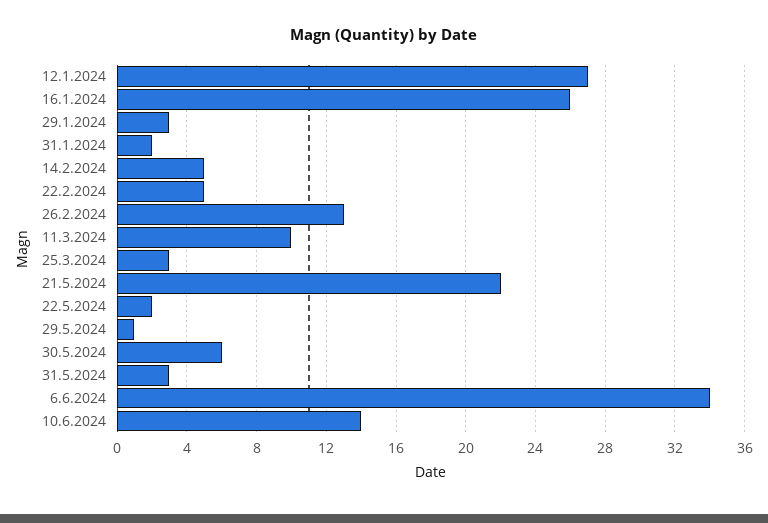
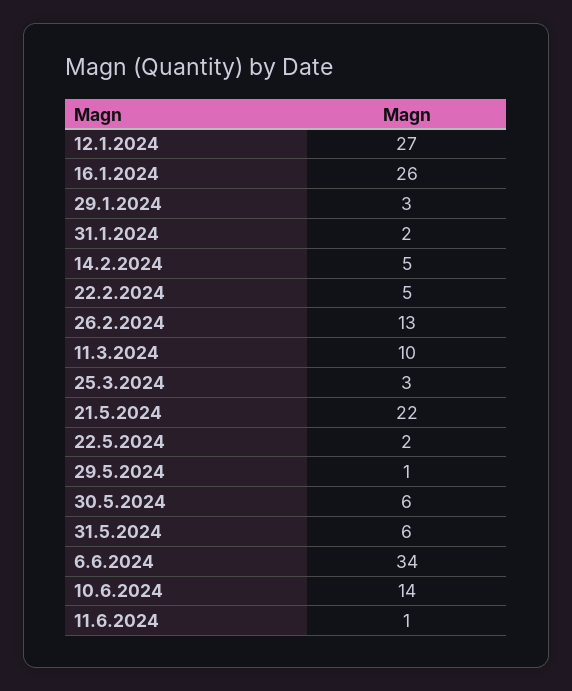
31.5.2024: 3 -> 6
11.6.2024: none -> 1

